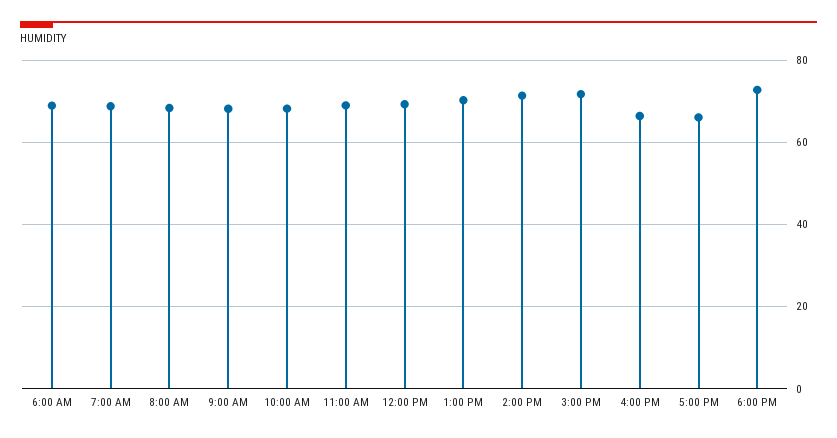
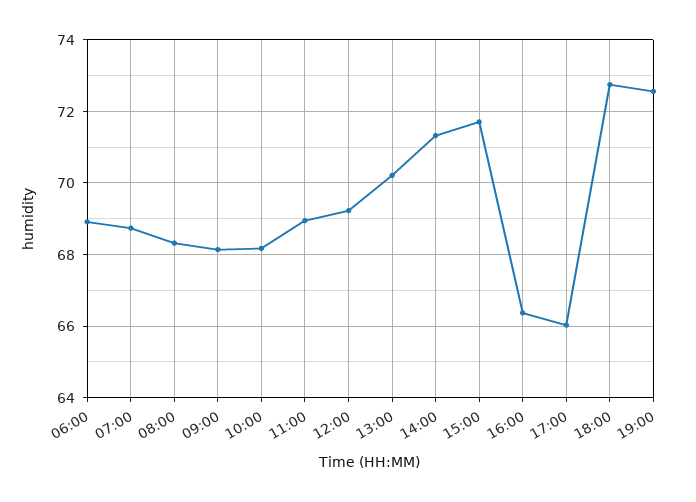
19:00: none -> 72.6

